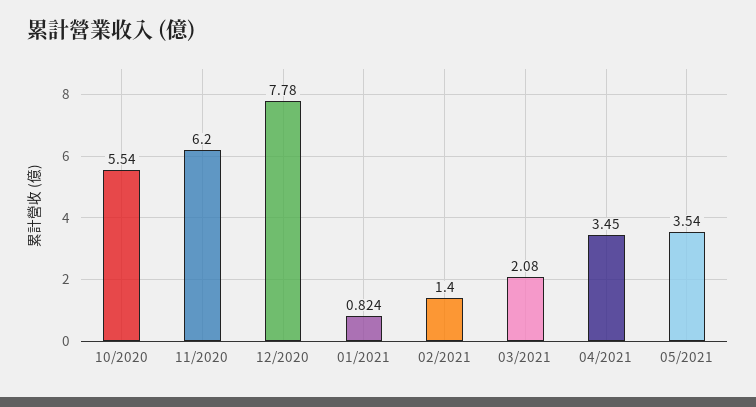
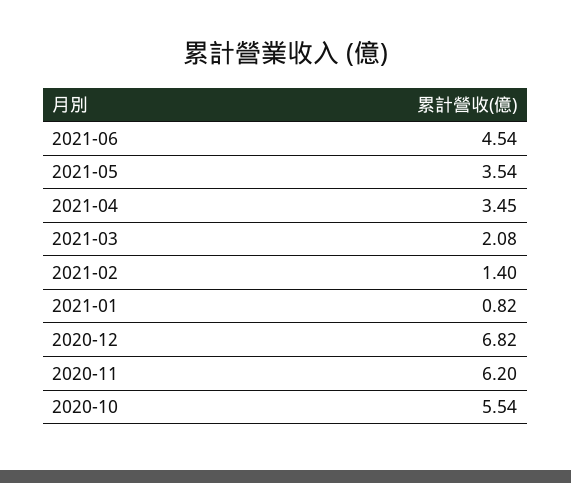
12/2020: 7.78 -> 6.82
2021-06: none -> 4.54

